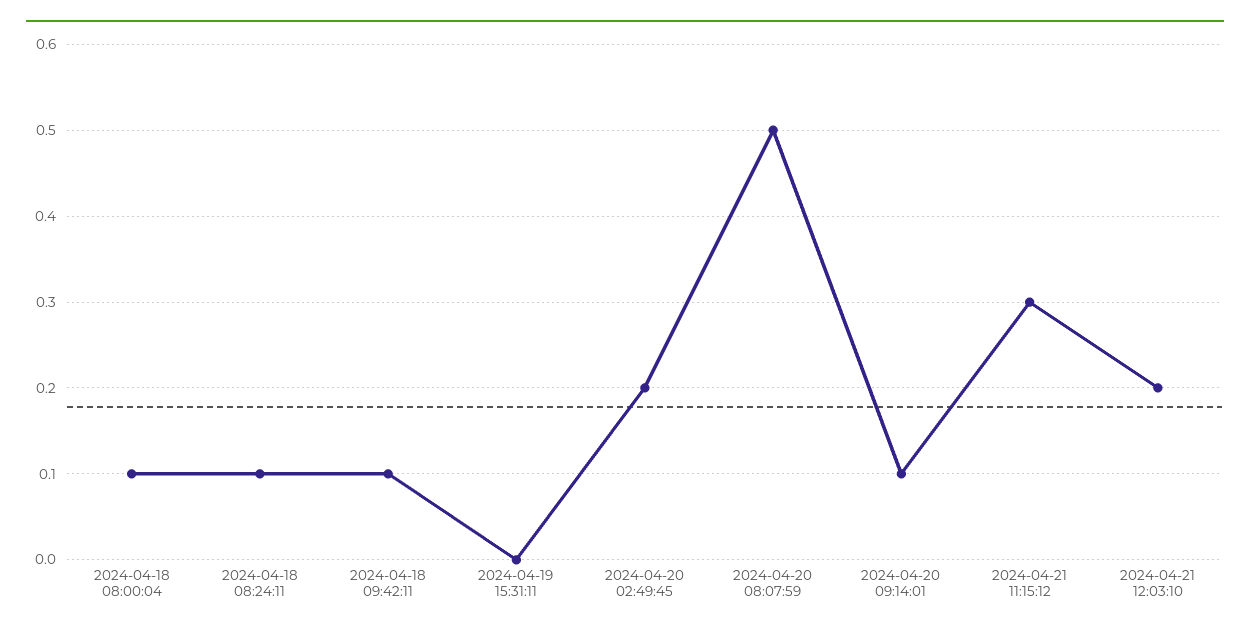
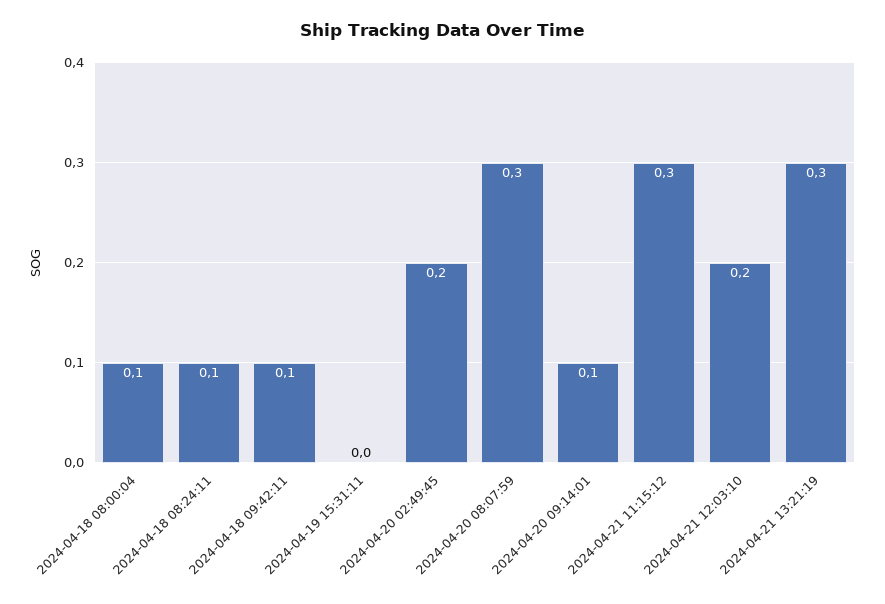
2024-04-20 08:07:59: 0.5 -> 0.3
2024-04-21 13:21:19: none -> 0.3

